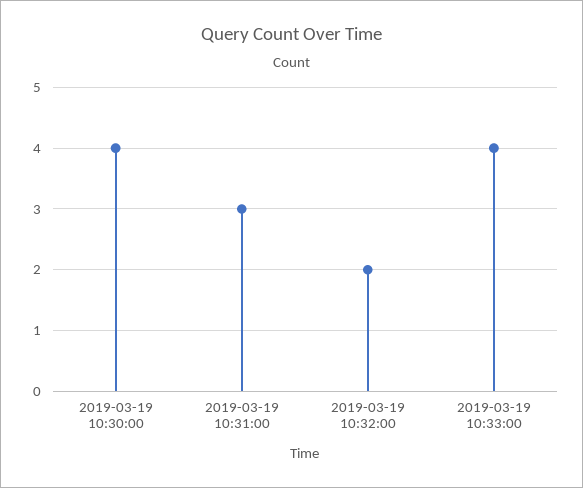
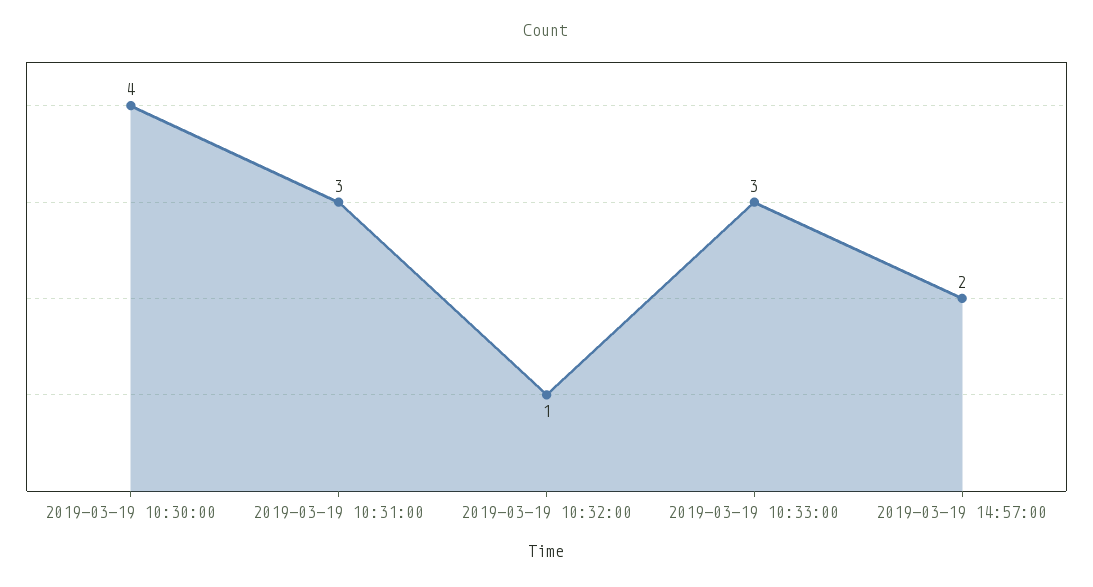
2019-03-19 10:32:00: 2 -> 1
2019-03-19 10:33:00: 4 -> 3
2019-03-19 14:57:00: none -> 2

